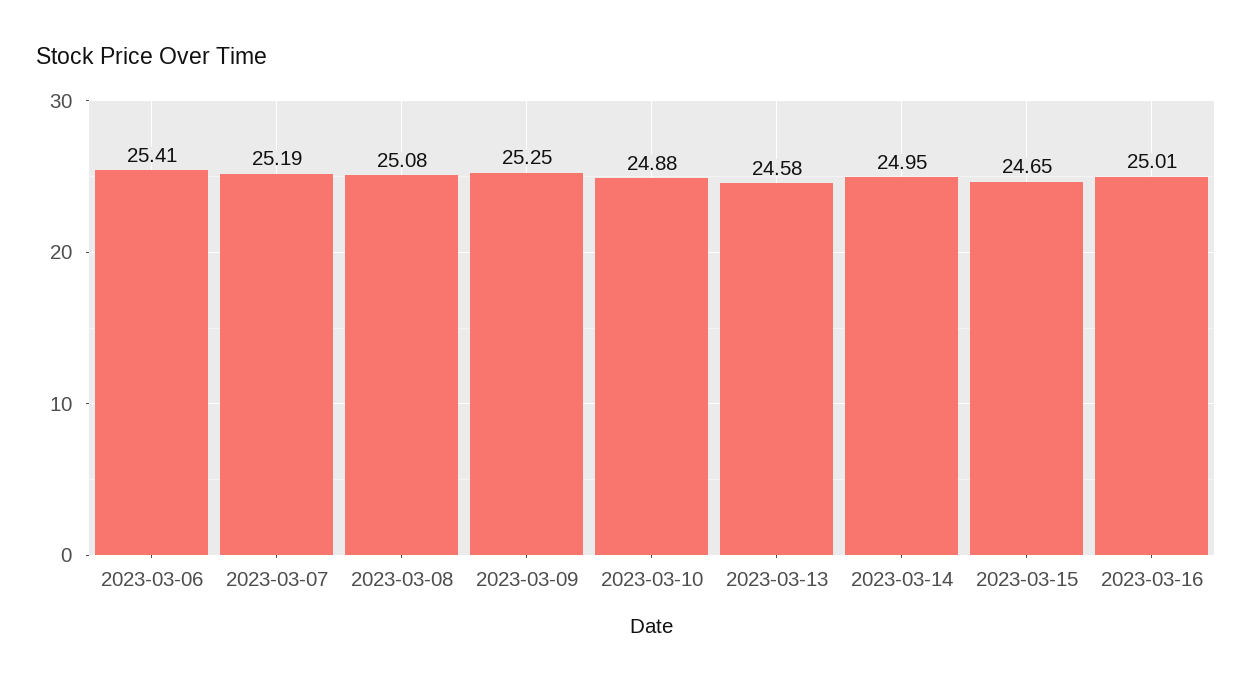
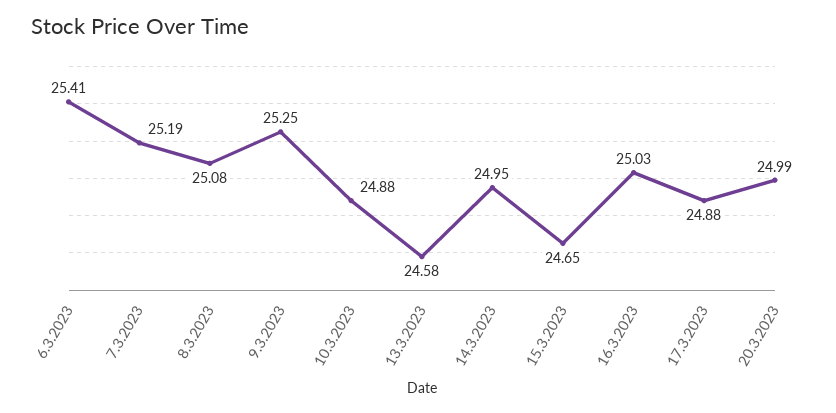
2023-03-16: 25.01 -> 25.03
17.3.2023: none -> 24.88
20.3.2023: none -> 24.99

